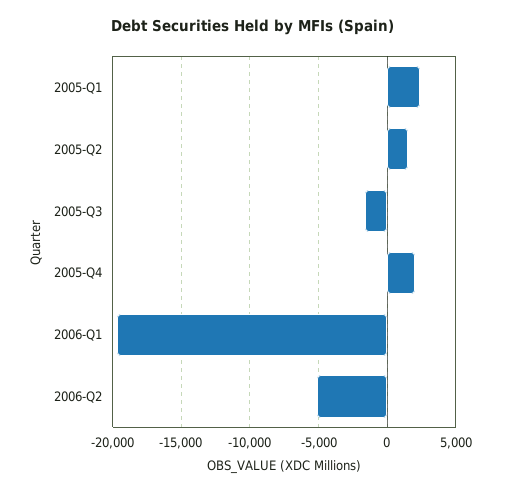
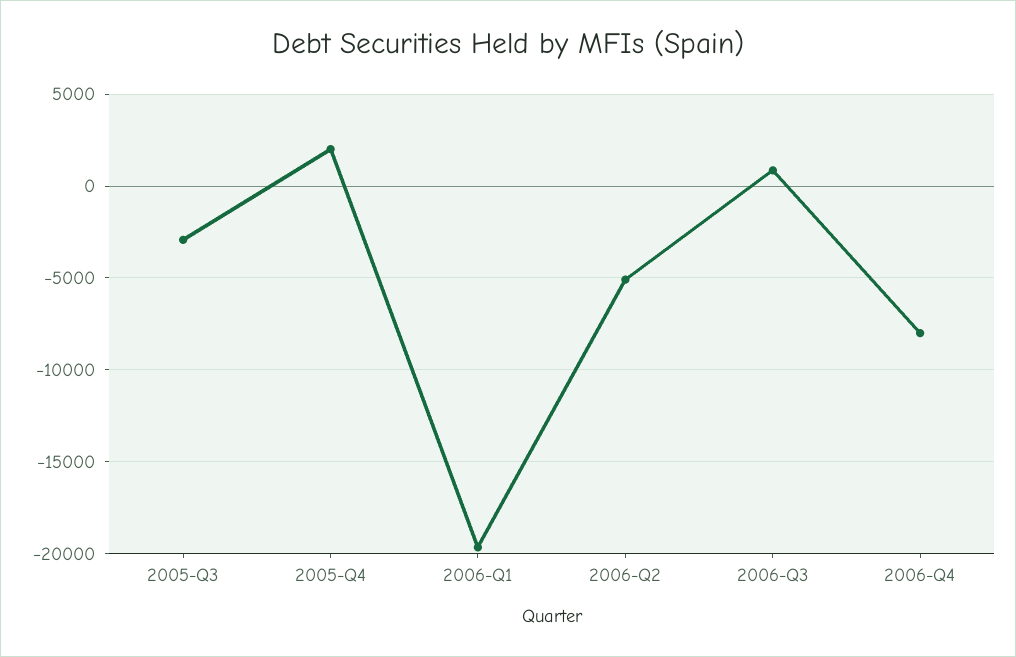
2005-Q1: 2500 -> none
2005-Q2: 1500 -> none
2005-Q3: -1500 -> -3000
2006-Q3: none -> 1000
2006-Q4: none -> -8000

